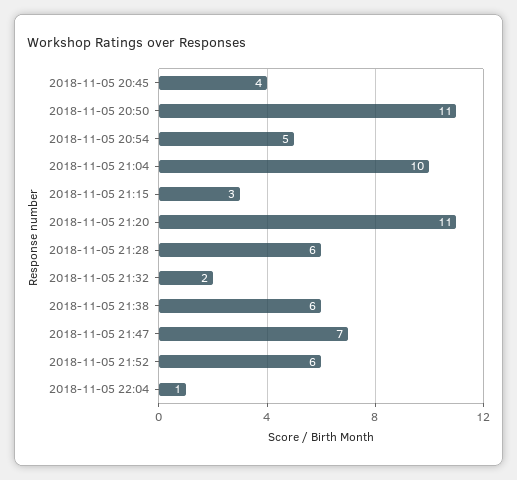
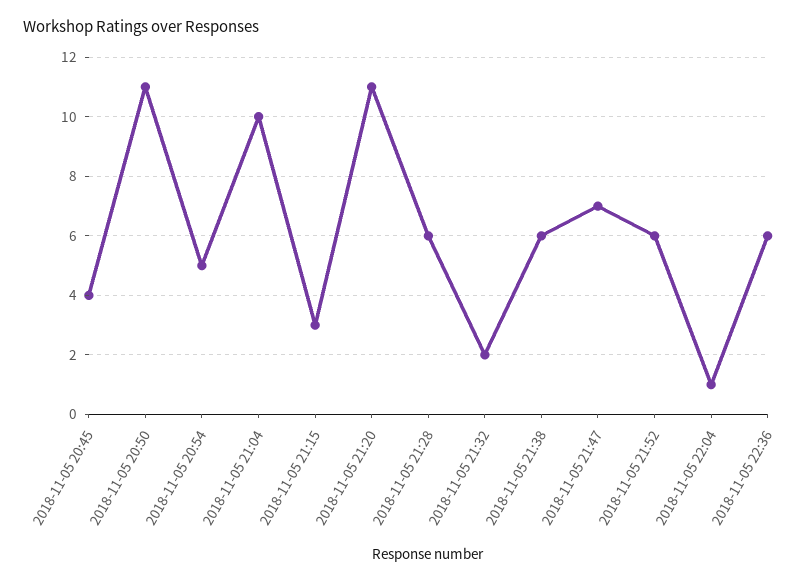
2018-11-05 22:36: none -> 6

